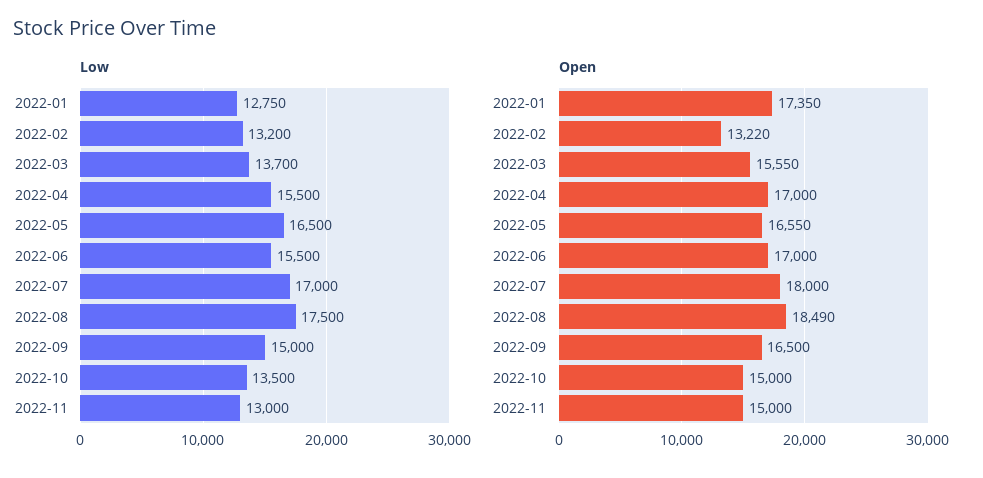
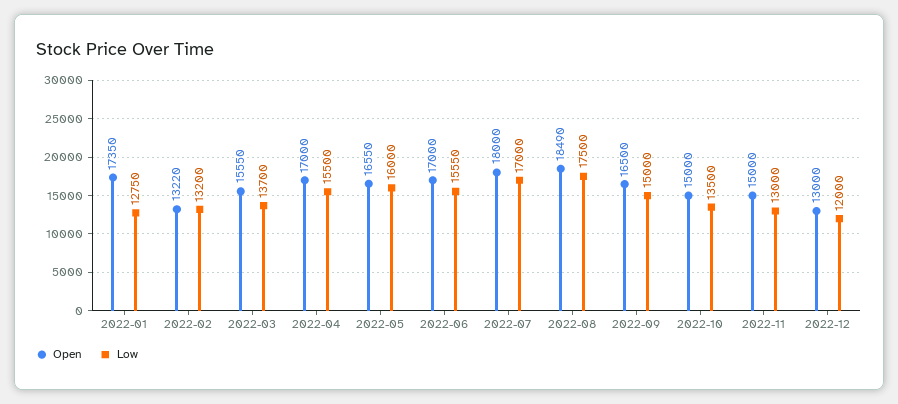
Low, 2022-05: 16500 -> 16000
Low, 2022-06: 15500 -> 15550
Open, 2022-12: none -> 13000
Low, 2022-12: none -> 12000

